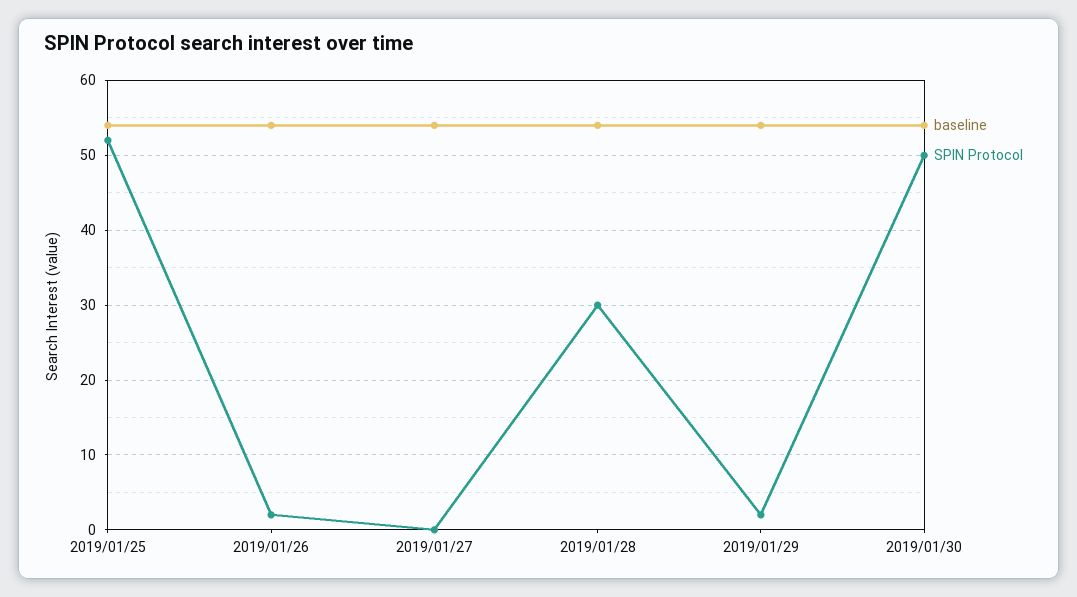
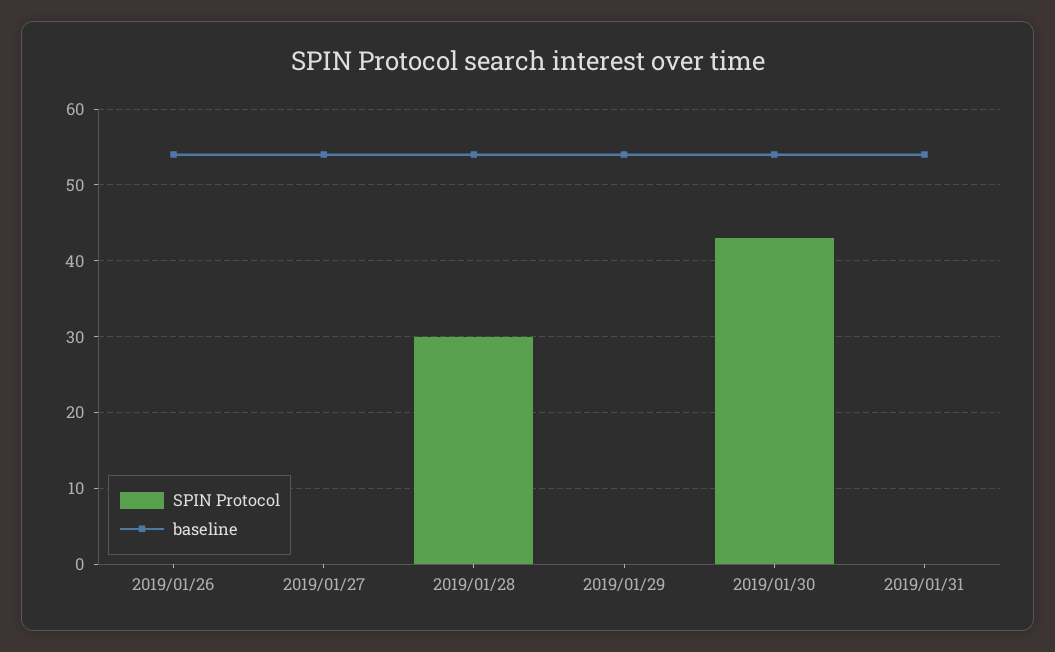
baseline, 2019/01/25: 54 -> none
SPIN Protocol, 2019/01/25: 52 -> none
SPIN Protocol, 2019/01/26: 2 -> 0
SPIN Protocol, 2019/01/29: 2 -> 0
SPIN Protocol, 2019/01/30: 50 -> 43
SPIN Protocol, 2019/01/31: none -> 0
baseline, 2019/01/31: none -> 54

